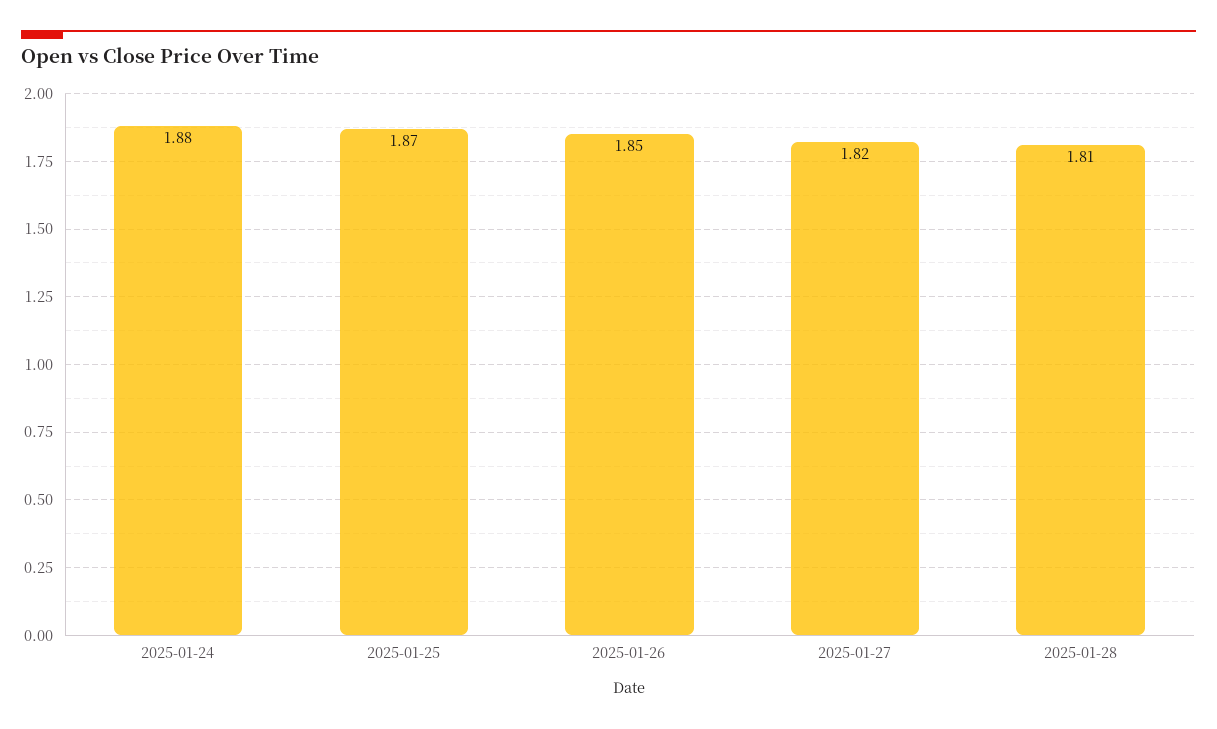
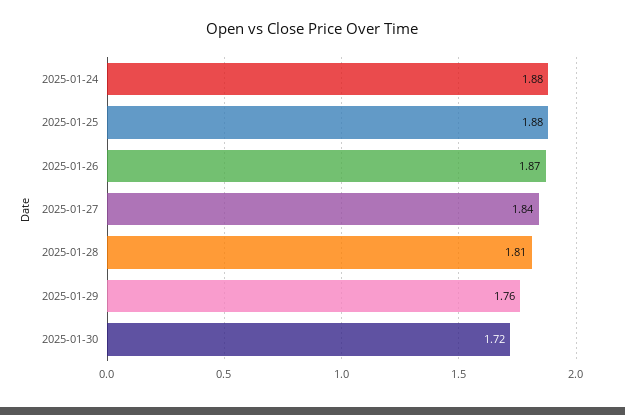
2025-01-25: 1.87 -> 1.88
2025-01-26: 1.85 -> 1.87
2025-01-27: 1.82 -> 1.84
2025-01-29: none -> 1.76
2025-01-30: none -> 1.72

